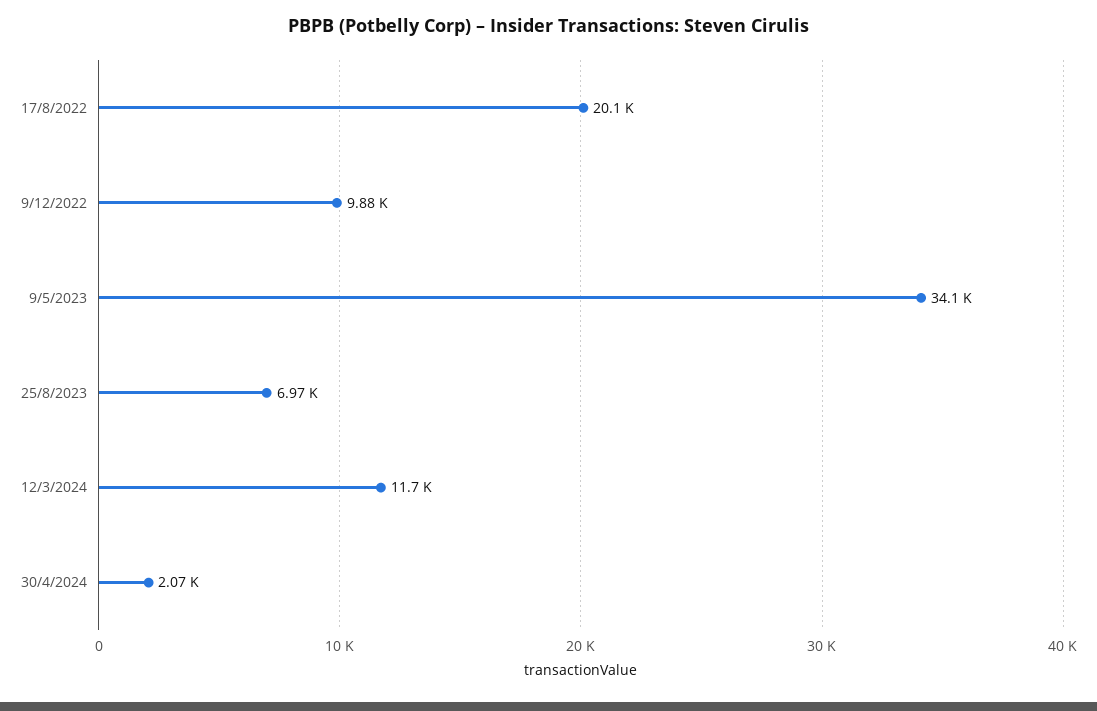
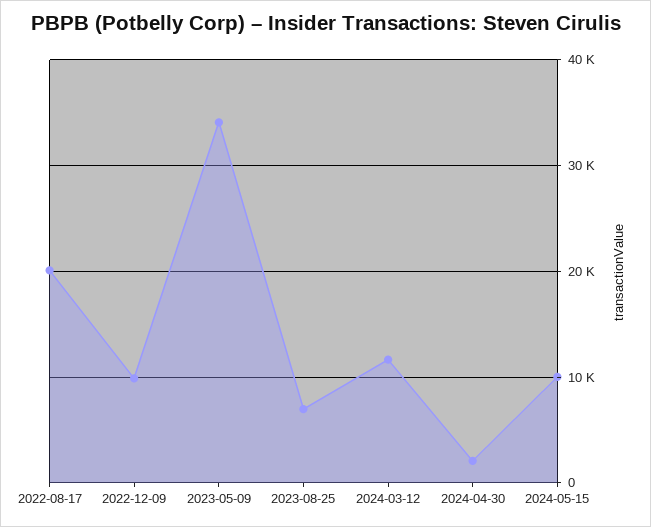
2024-05-15: none -> 10000

